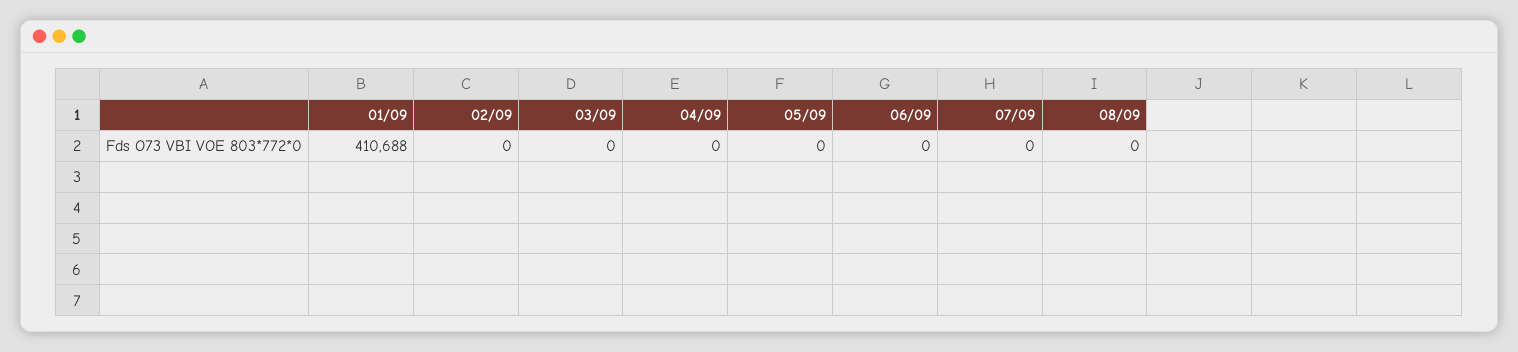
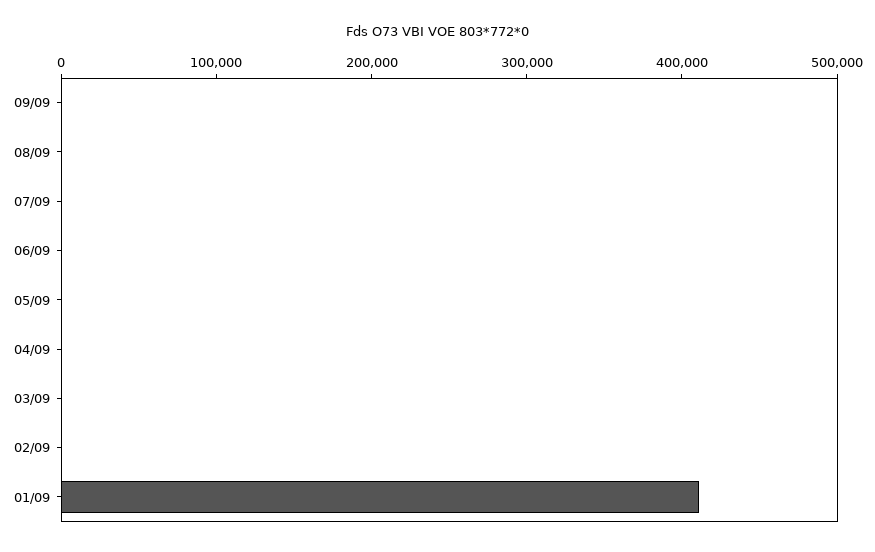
09/09: none -> 0

